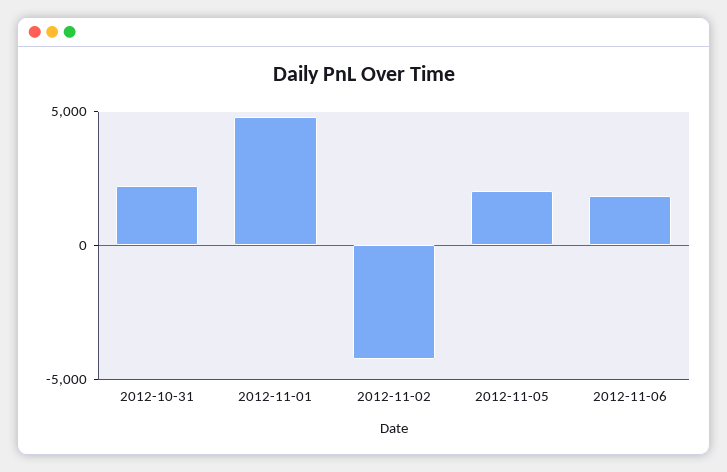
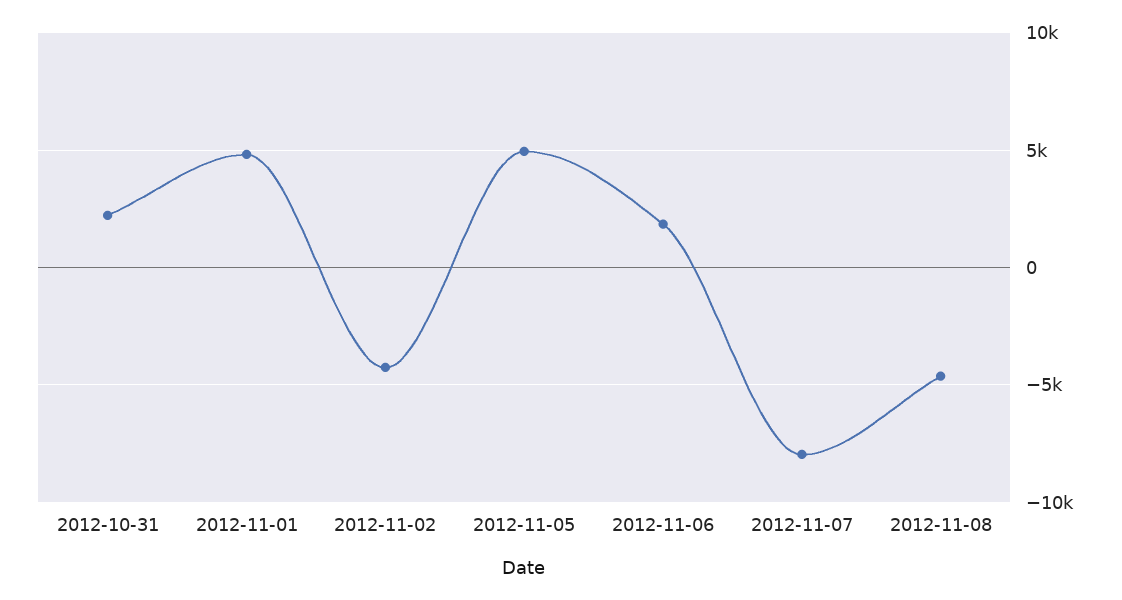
2012-11-05: 2000 -> 5000
2012-11-07: none -> -8000
2012-11-08: none -> -4500

